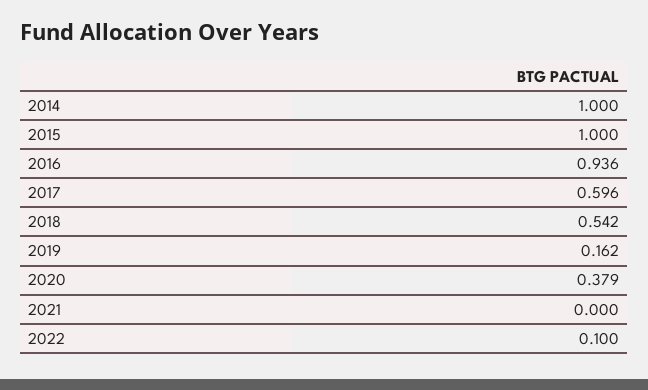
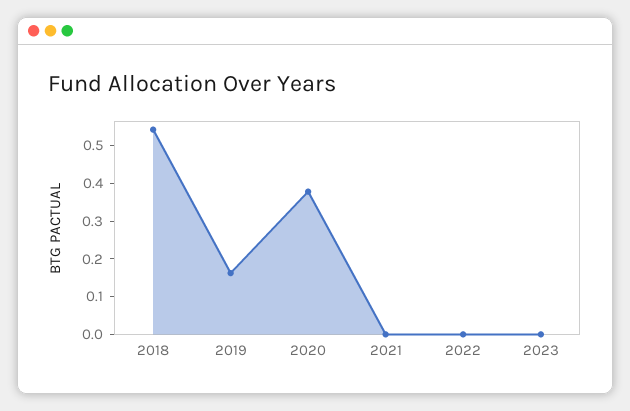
2014: 1 -> none
2015: 1 -> none
2016: 0.936 -> none
2017: 0.596 -> none
2022: 0.1 -> 0
2023: none -> 0

